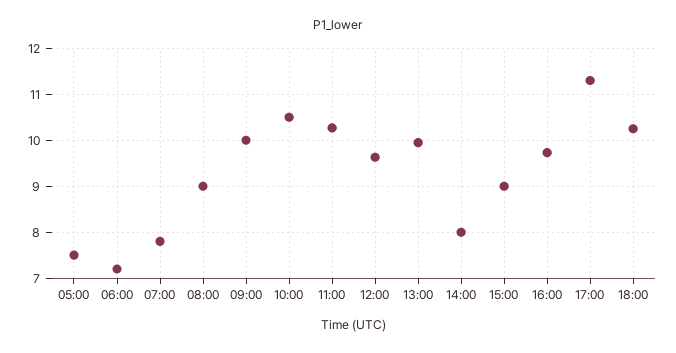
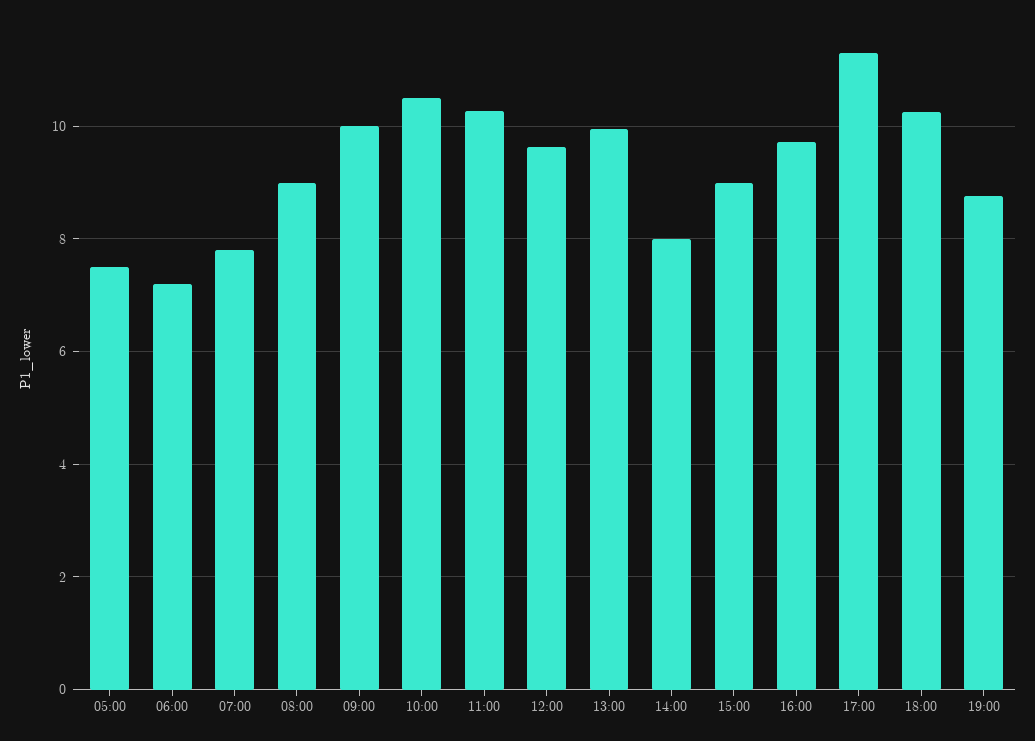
19:00: none -> 8.8

